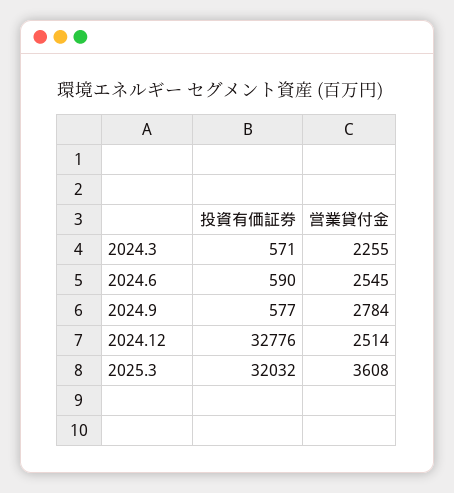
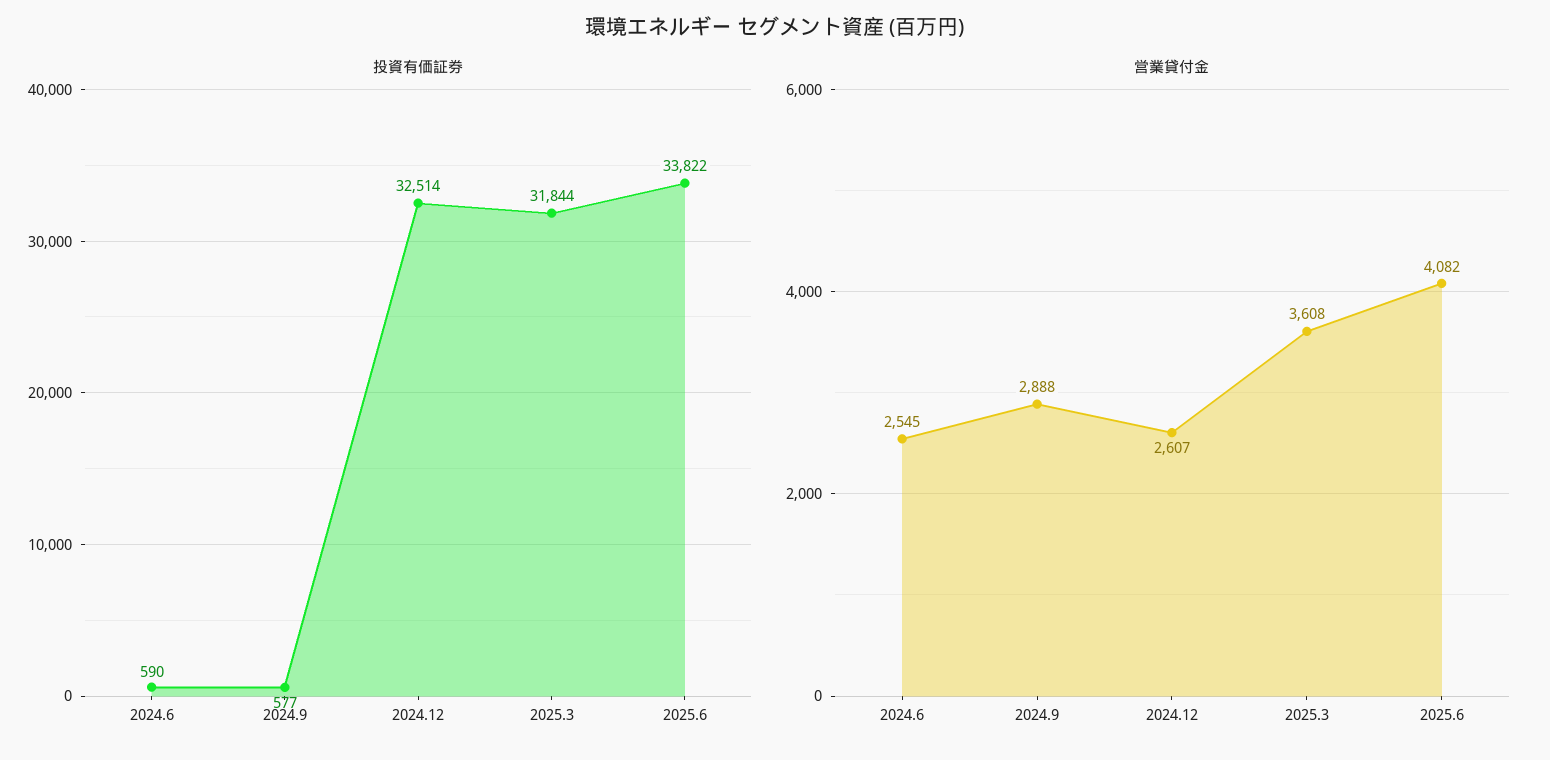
投資有価証券, 2024.3: 571 -> none
営業貸付金, 2024.3: 2255 -> none
営業貸付金, 2024.9: 2784 -> 2888
投資有価証券, 2024.12: 32776 -> 32514
営業貸付金, 2024.12: 2514 -> 2607
投資有価証券, 2025.3: 32032 -> 31844
投資有価証券, 2025.6: none -> 33822
営業貸付金, 2025.6: none -> 4082

